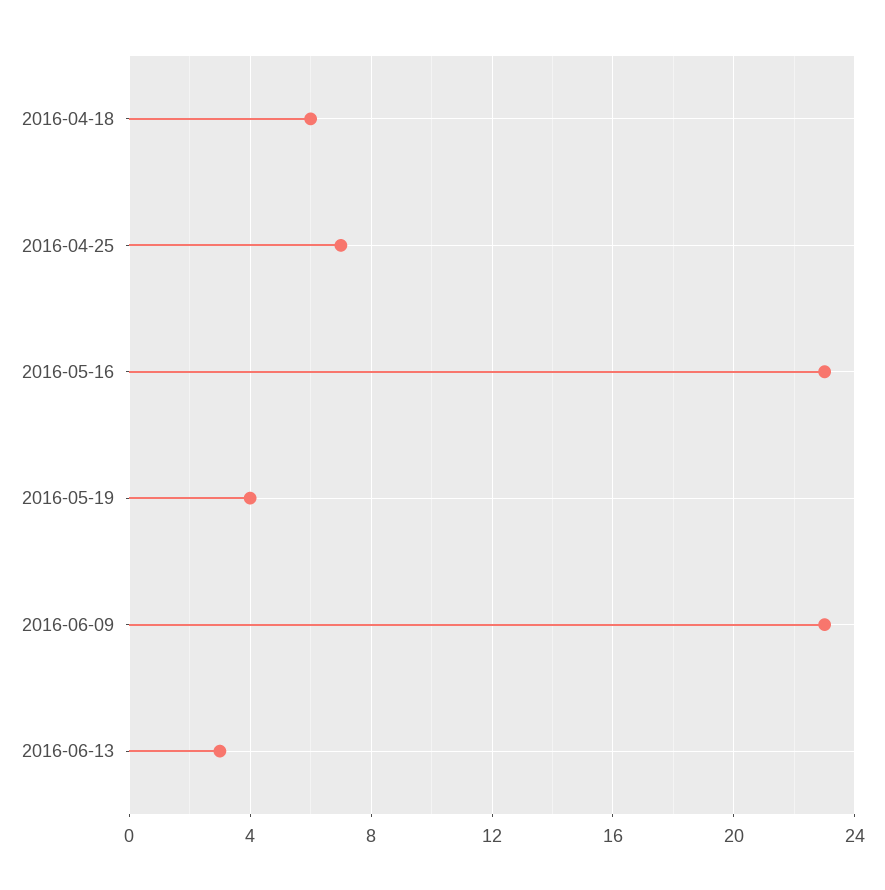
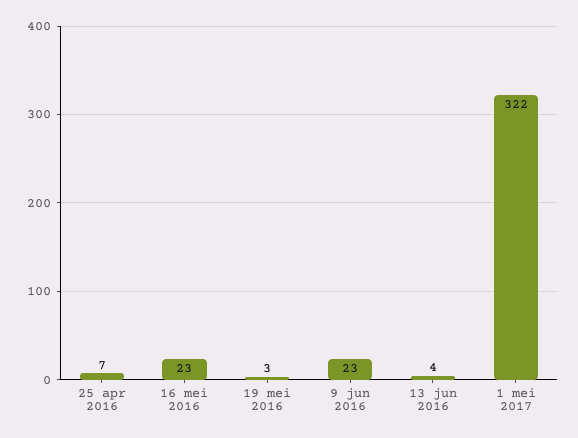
2016-04-18: 6 -> none
2016-05-19: 4 -> 3
2016-06-13: 3 -> 4
1 mei 2017: none -> 322

